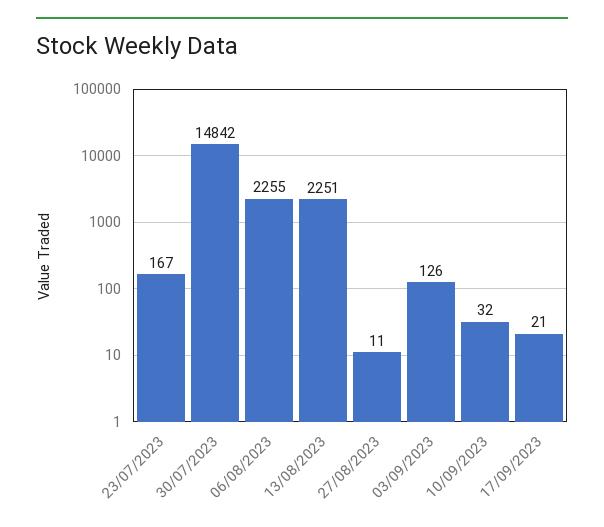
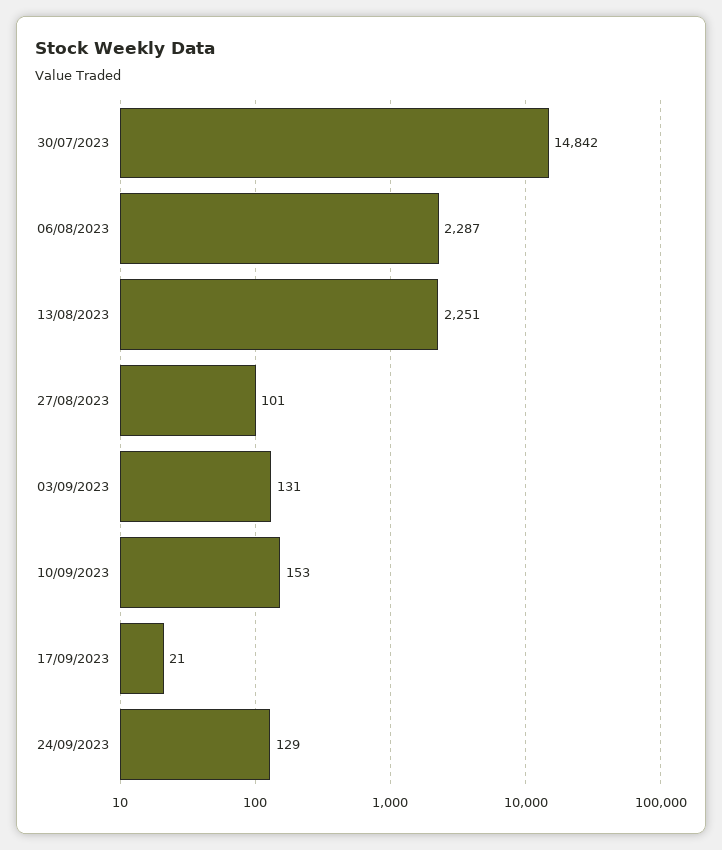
23/07/2023: 167 -> none
06/08/2023: 2255 -> 2287
27/08/2023: 11 -> 101
03/09/2023: 126 -> 131
10/09/2023: 32 -> 153
24/09/2023: none -> 129

